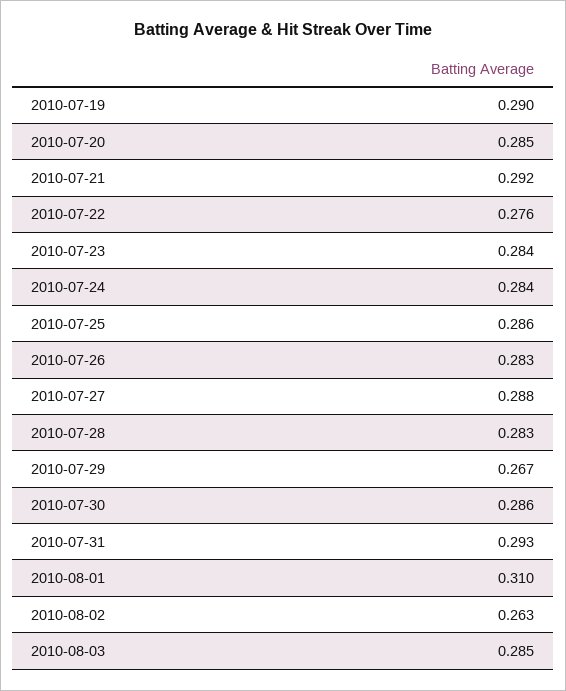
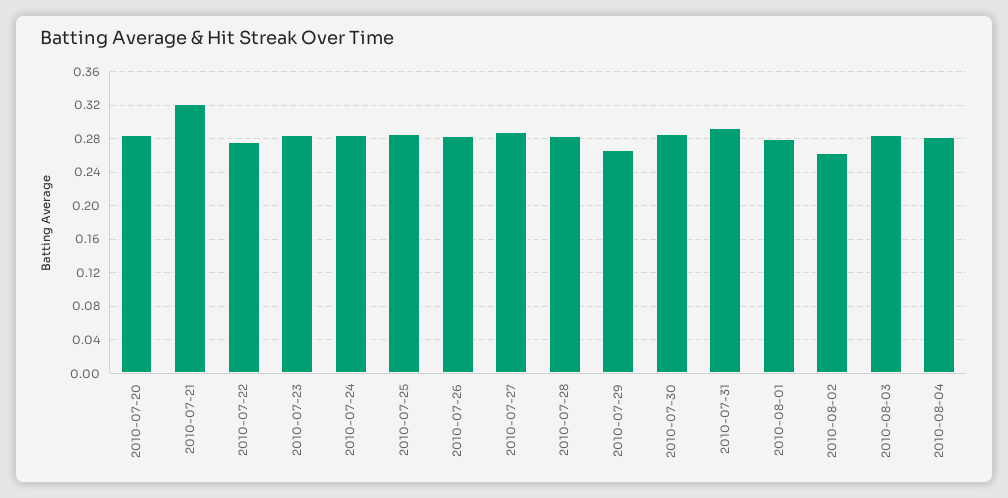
2010-07-19: 0.29 -> none
2010-07-21: 0.292 -> 0.32
2010-08-01: 0.31 -> 0.28
2010-08-04: none -> 0.28

